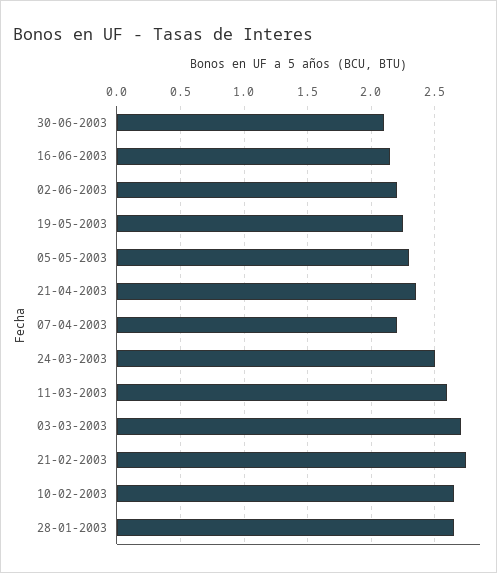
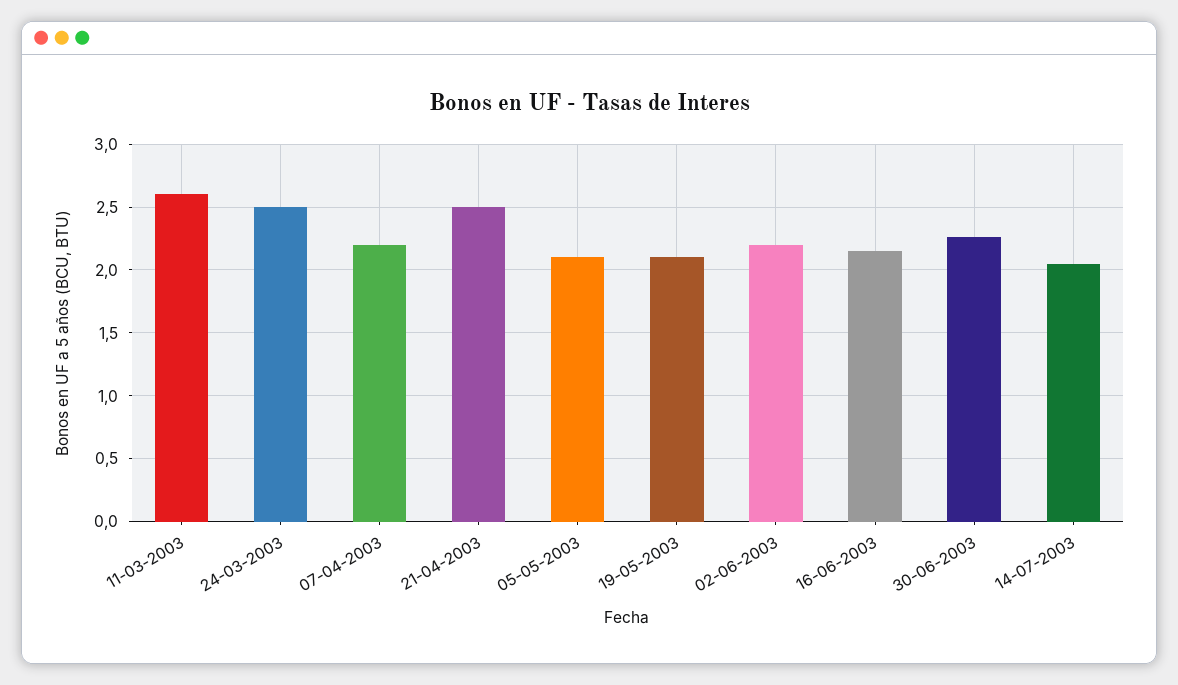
30-06-2003: 2.1 -> 2.25
19-05-2003: 2.25 -> 2.1
05-05-2003: 2.3 -> 2.1
21-04-2003: 2.35 -> 2.5
03-03-2003: 2.7 -> none
21-02-2003: 2.75 -> none
10-02-2003: 2.65 -> none
28-01-2003: 2.65 -> none
14-07-2003: none -> 2.05

